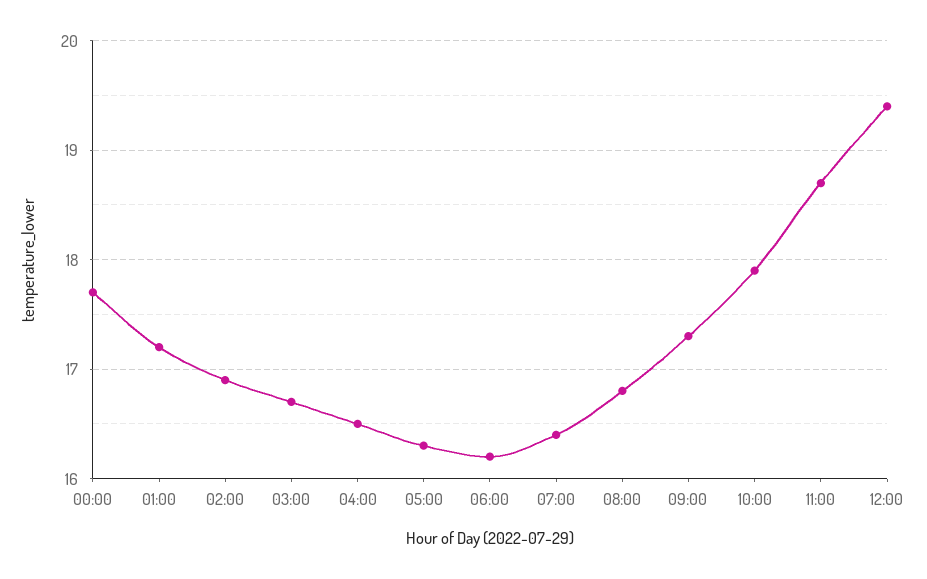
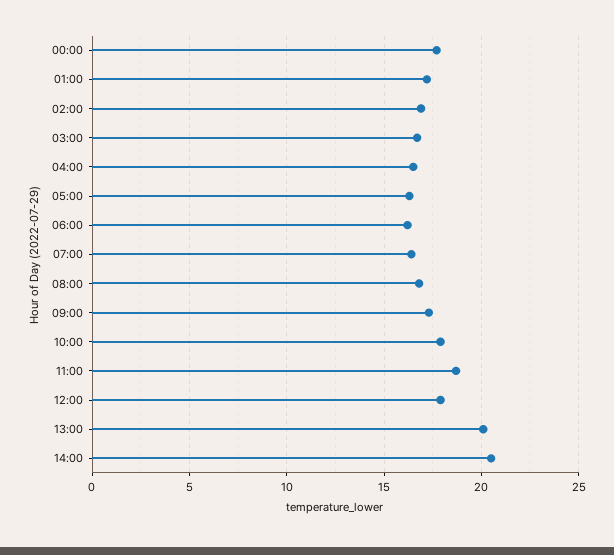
12:00: 19.4 -> 18
13:00: none -> 20
14:00: none -> 20.5

